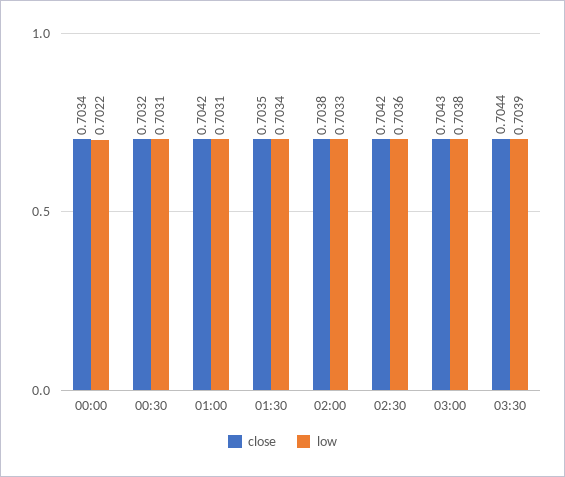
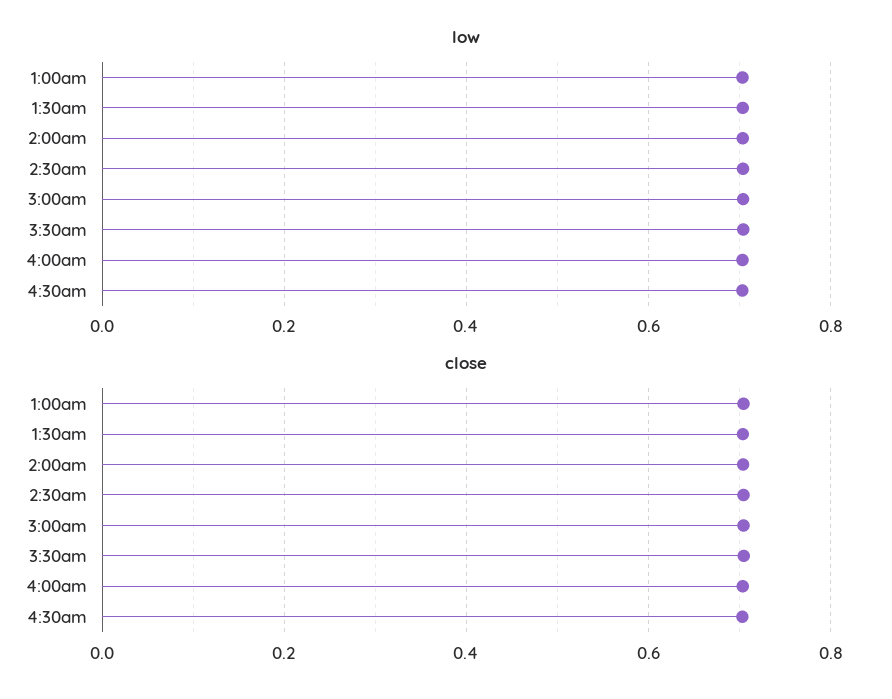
close, 00:00: 0.7034 -> none
low, 00:00: 0.7022 -> none
close, 00:30: 0.7032 -> none
low, 00:30: 0.7031 -> none
low, 4:00am: none -> 0.7
low, 4:30am: none -> 0.7
close, 4:00am: none -> 0.7
close, 4:30am: none -> 0.7

